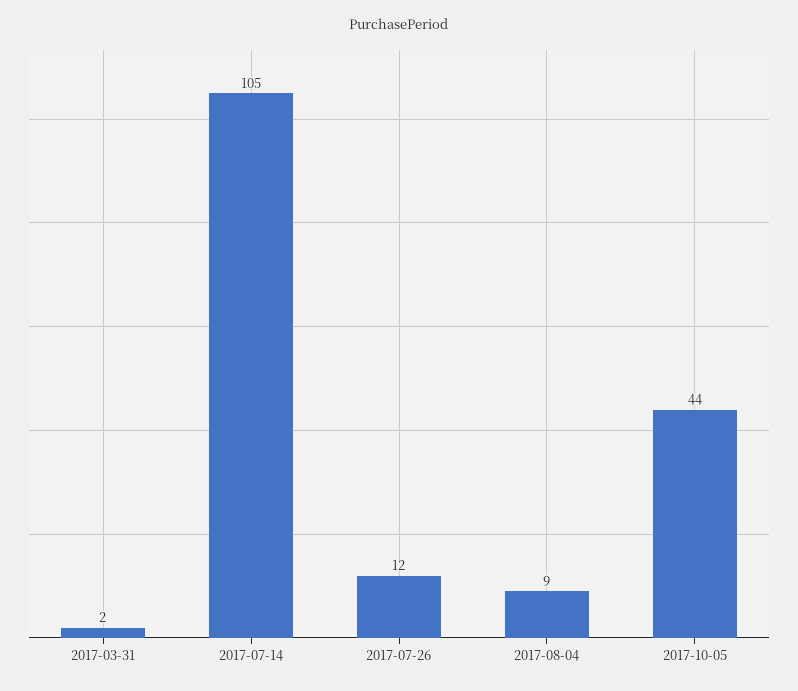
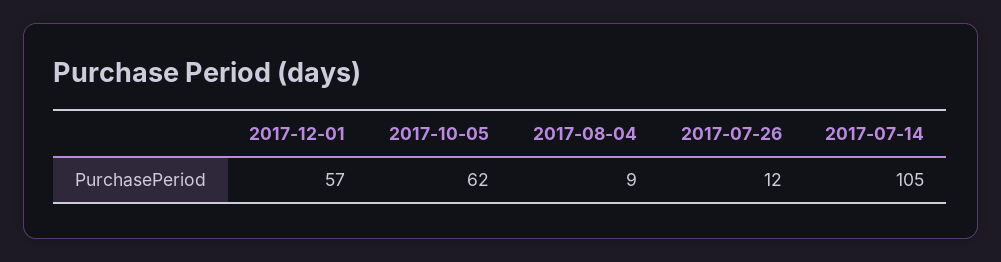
2017-03-31: 2 -> none
2017-10-05: 44 -> 62
2017-12-01: none -> 57

